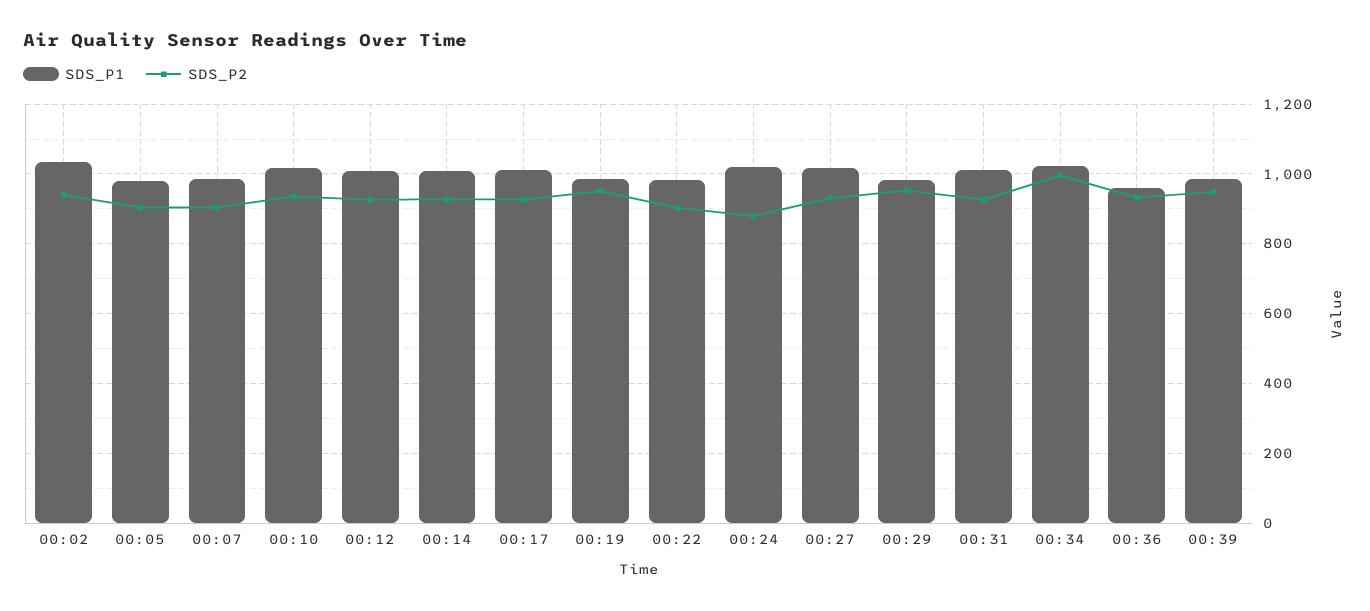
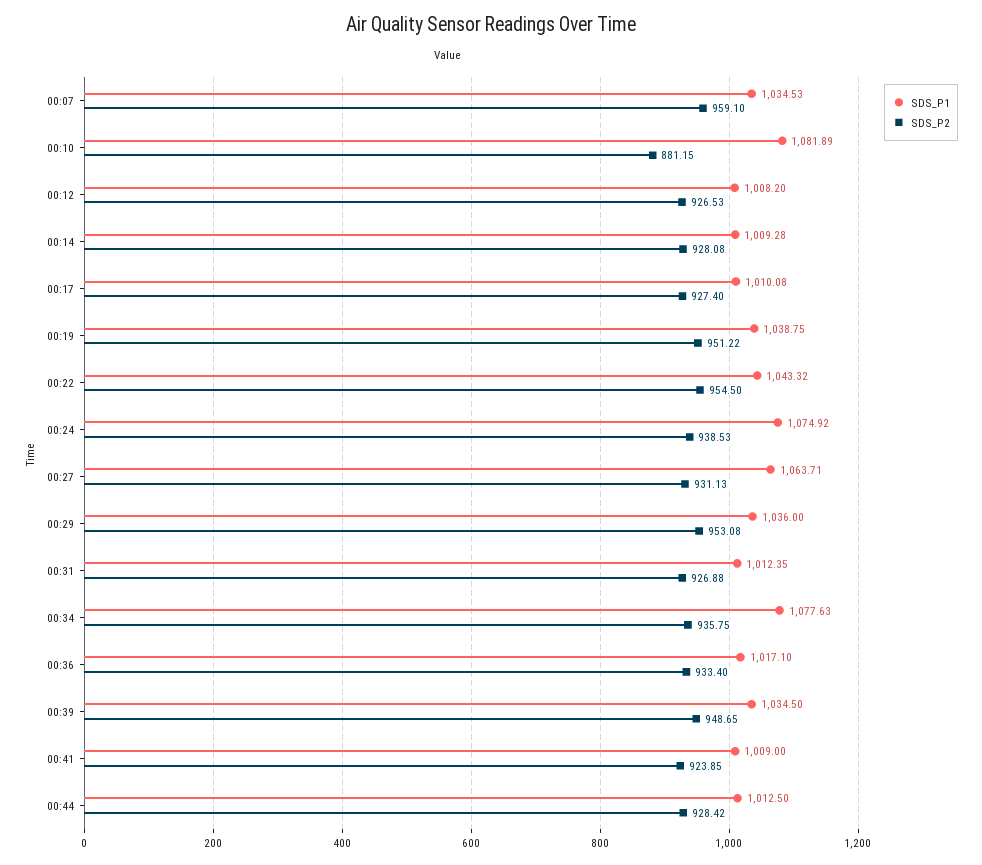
SDS_P1, 00:02: 1040 -> none
SDS_P2, 00:02: 940 -> none
SDS_P1, 00:05: 980 -> none
SDS_P2, 00:05: 900 -> none
SDS_P1, 00:07: 980 -> 1034.53
SDS_P2, 00:07: 900 -> 959.1
SDS_P1, 00:10: 1020 -> 1081.89
SDS_P2, 00:10: 940 -> 881.15
SDS_P1, 00:19: 980 -> 1038.75
SDS_P1, 00:22: 980 -> 1043.32
SDS_P2, 00:22: 900 -> 954.5
SDS_P1, 00:24: 1020 -> 1074.92
SDS_P2, 00:24: 880 -> 938.53
SDS_P1, 00:27: 1020 -> 1063.71
SDS_P1, 00:29: 980 -> 1036
SDS_P1, 00:34: 1020 -> 1077.63
SDS_P2, 00:34: 1000 -> 935.75
SDS_P1, 00:36: 960 -> 1017.1
SDS_P1, 00:39: 980 -> 1034.5
SDS_P1, 00:41: none -> 1009
SDS_P2, 00:41: none -> 923.85
SDS_P1, 00:44: none -> 1012.5
SDS_P2, 00:44: none -> 928.42

